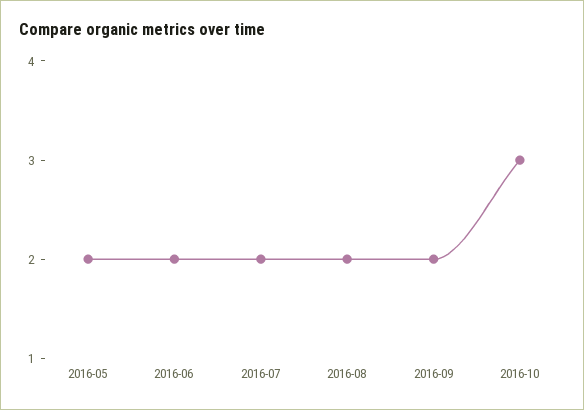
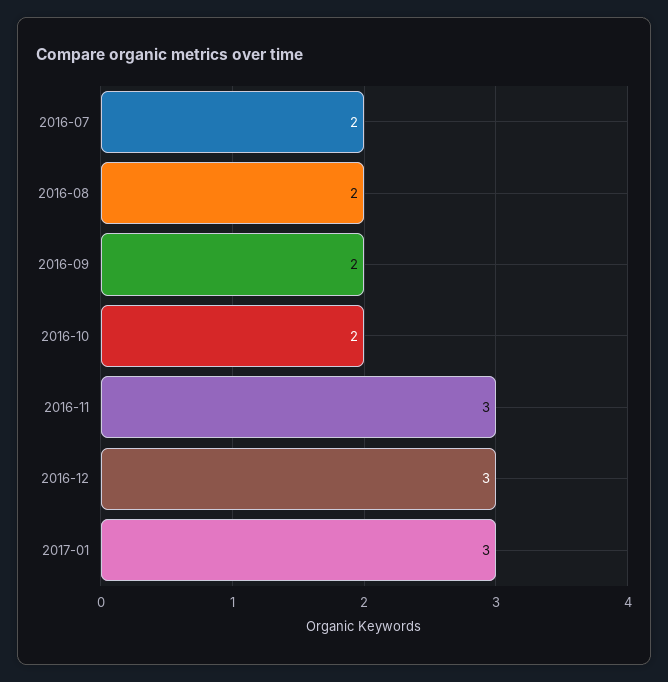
2016-05: 2 -> none
2016-06: 2 -> none
2016-10: 3 -> 2
2016-11: none -> 3
2016-12: none -> 3
2017-01: none -> 3

